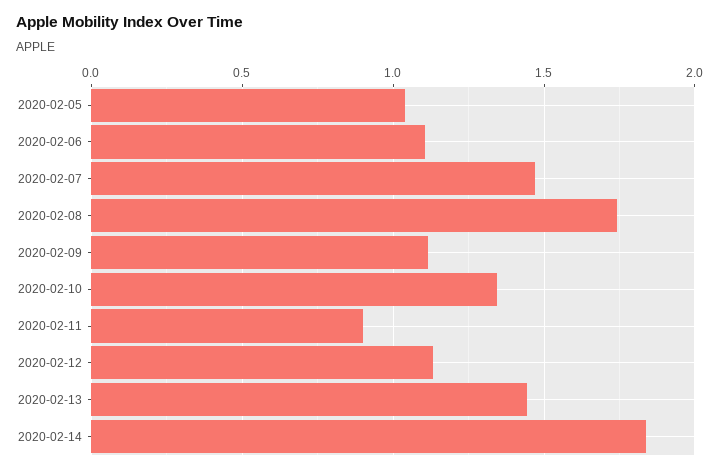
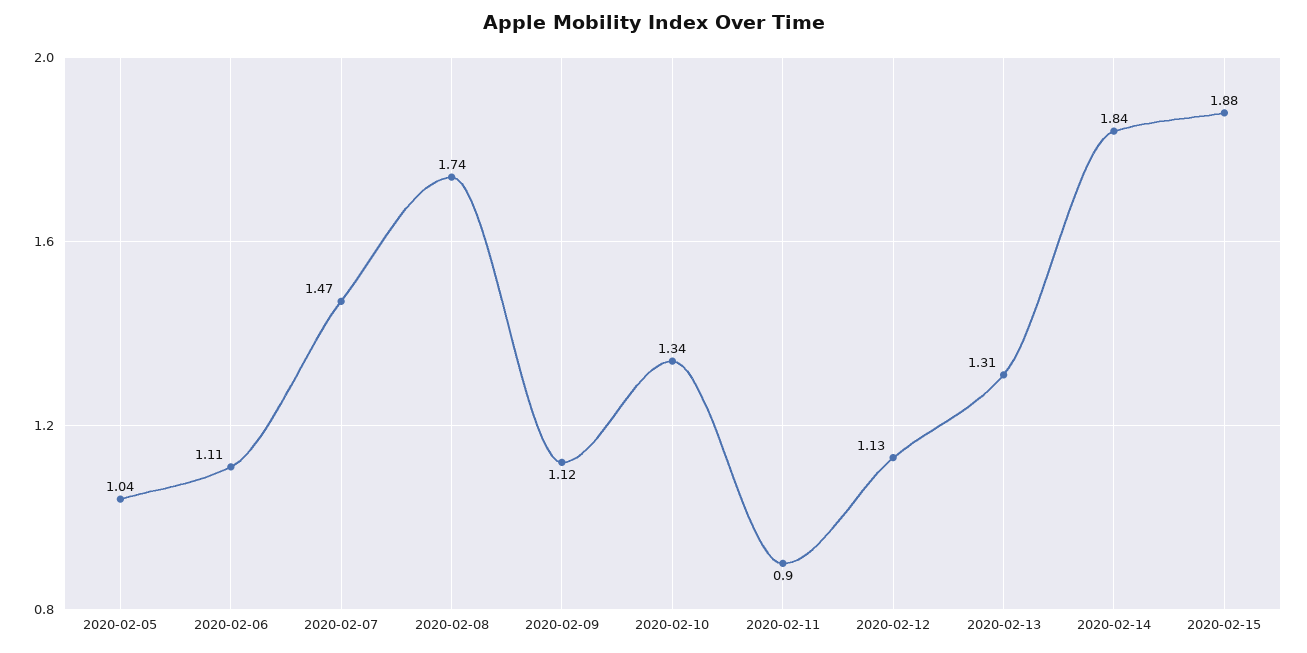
2020-02-13: 1.45 -> 1.31
2020-02-15: none -> 1.88

